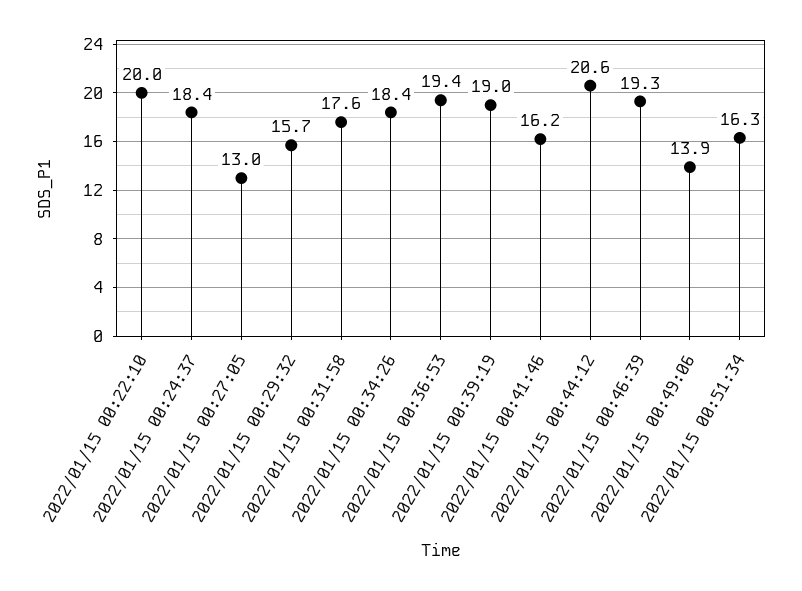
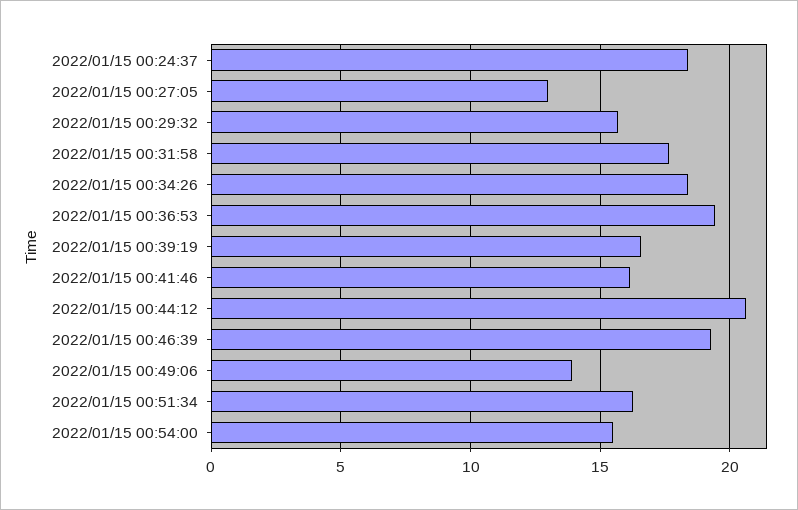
2022/01/15 00:22:10: 20 -> none
2022/01/15 00:39:19: 19 -> 16.5
2022/01/15 00:54:00: none -> 15.5

